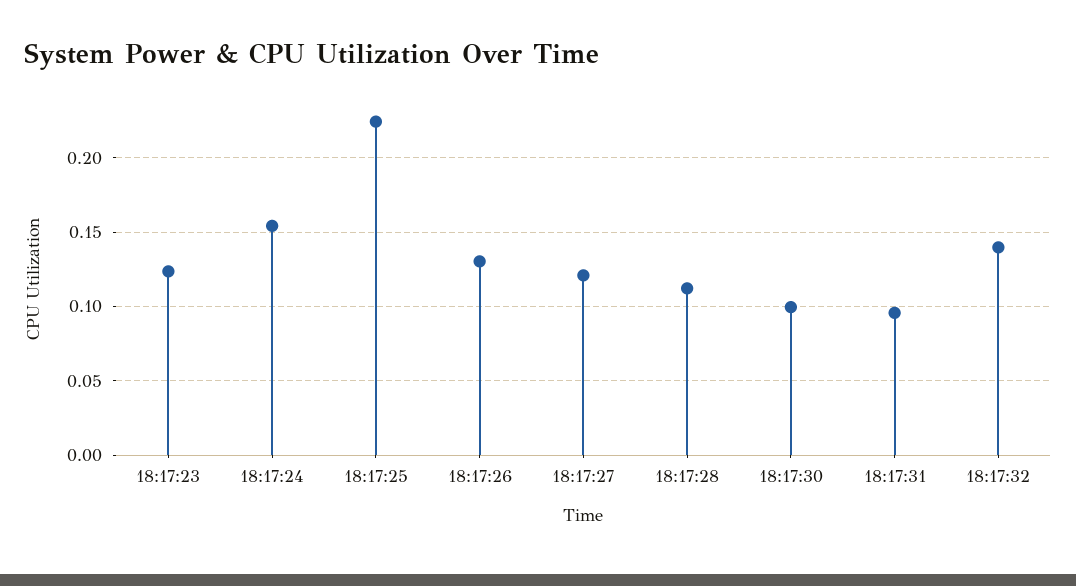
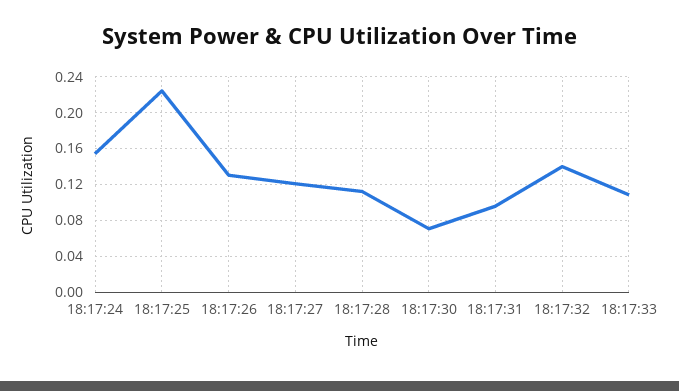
18:17:23: 0.125 -> none
18:17:30: 0.1 -> 0.07
18:17:33: none -> 0.11

